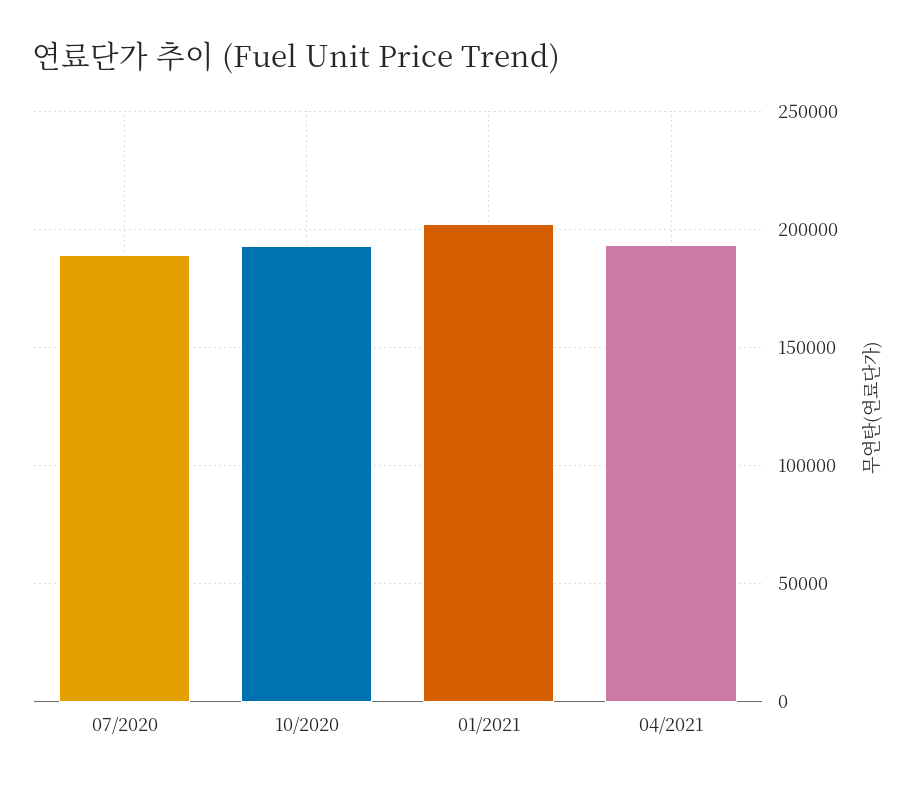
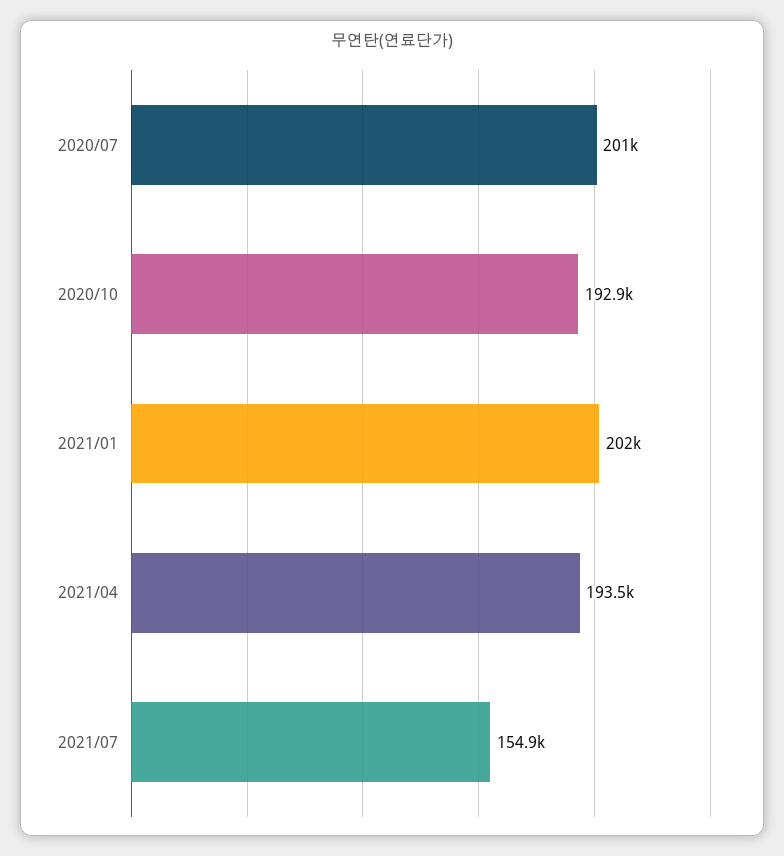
07/2020: 190000 -> 201000
2021/07: none -> 154900

